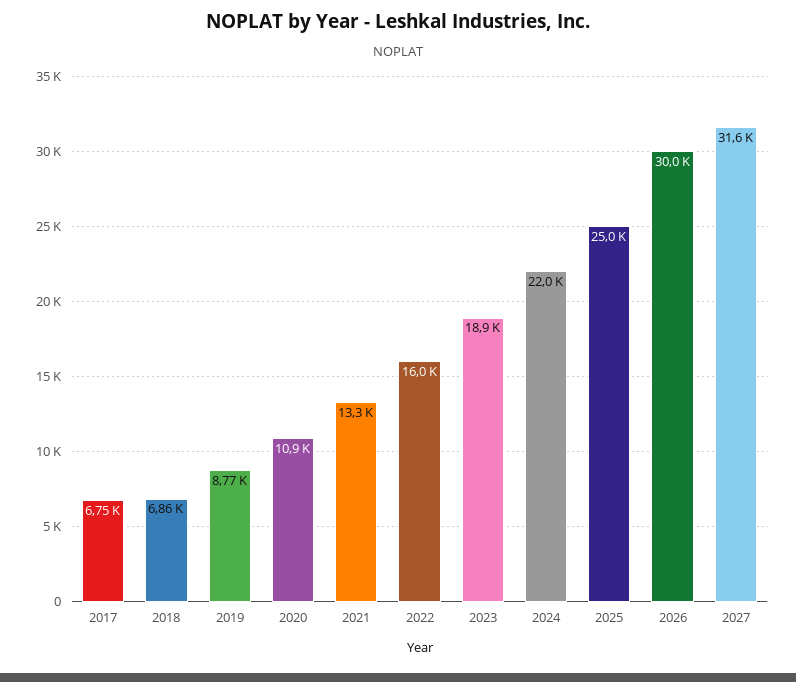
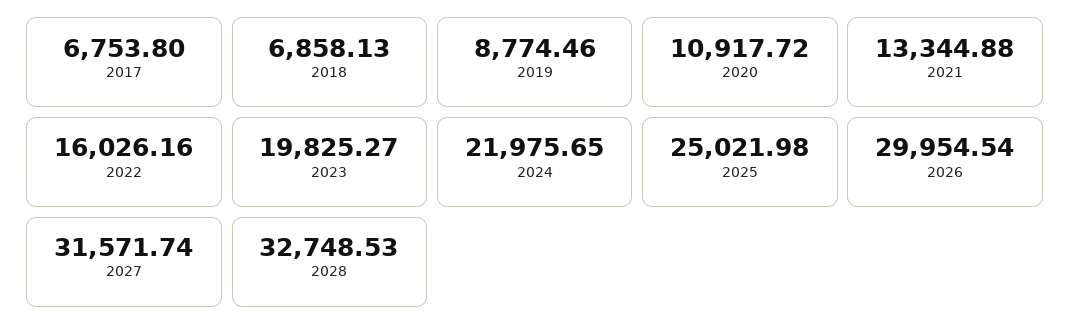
2023: 18900 -> 19825.27
2028: none -> 32748.53

